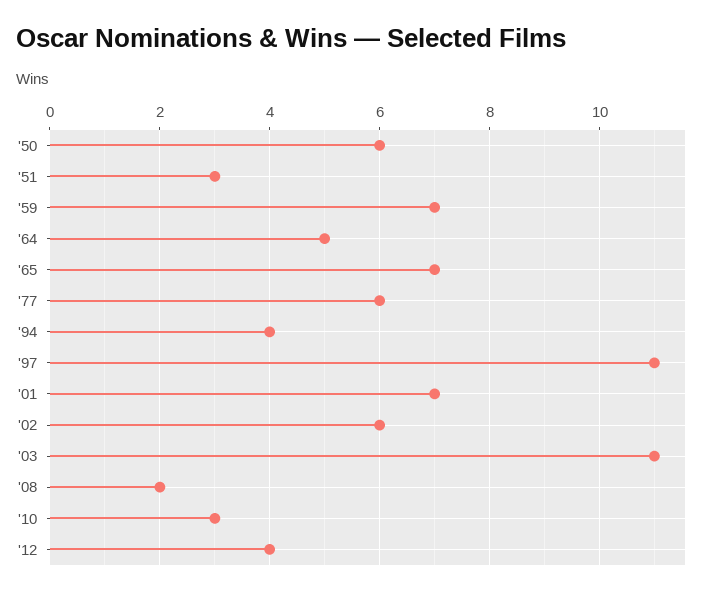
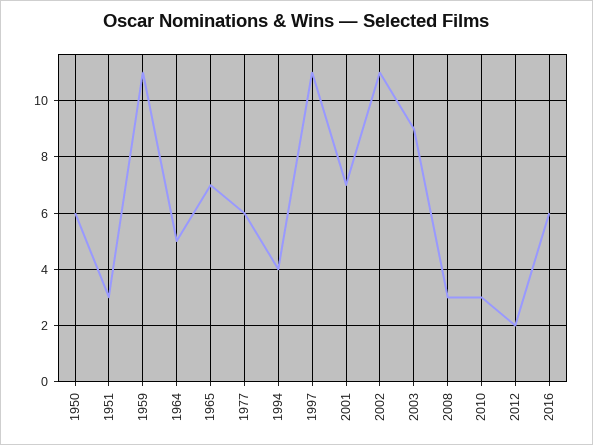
'59: 7 -> 11
'02: 6 -> 11
'03: 11 -> 9
'08: 2 -> 3
'12: 4 -> 2
2016: none -> 6

